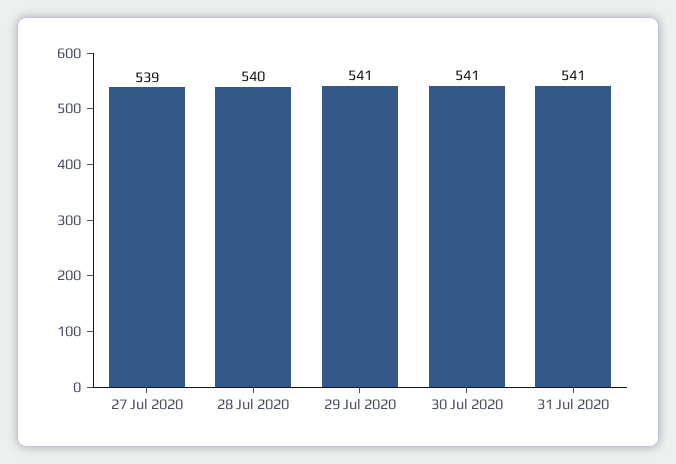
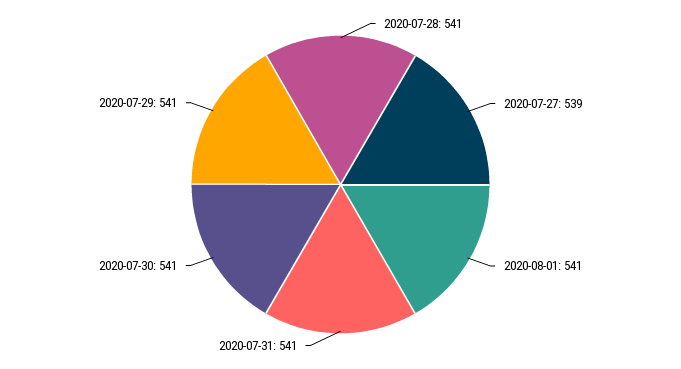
28 Jul 2020: 540 -> 541
2020-08-01: none -> 541

